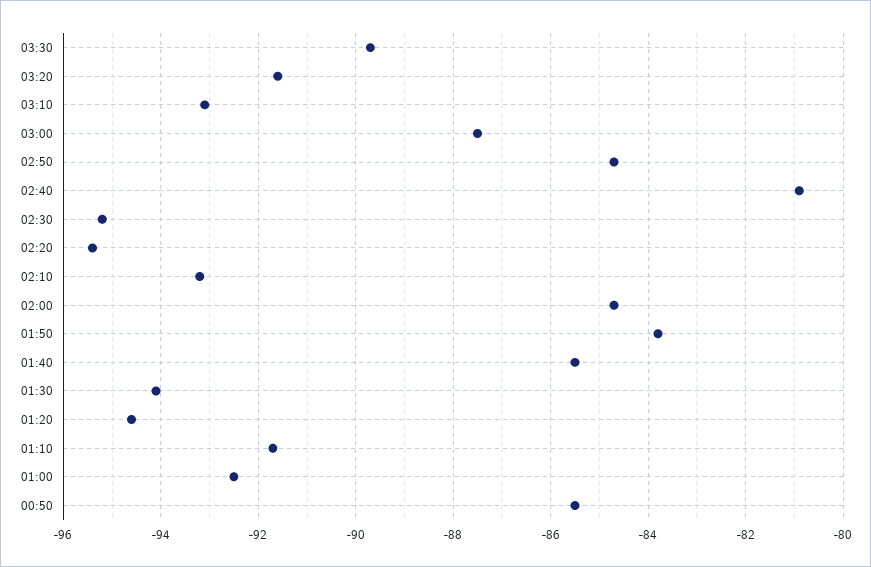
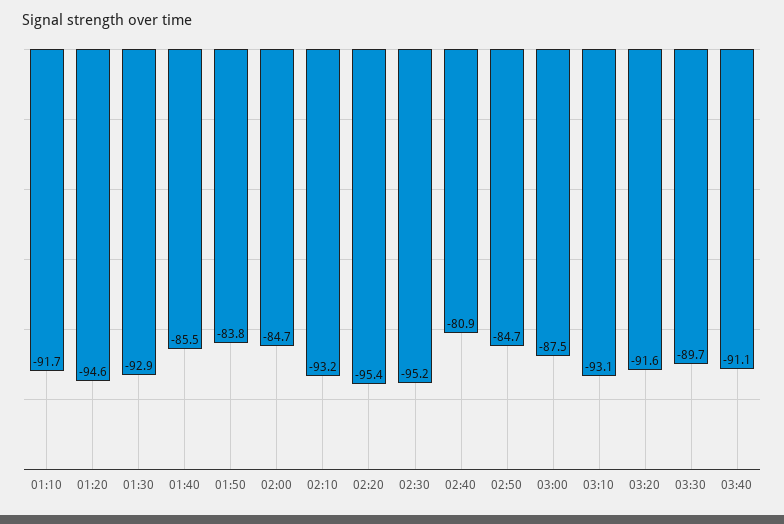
01:30: -94 -> -92.9
01:00: -92.5 -> none
00:50: -85.5 -> none
03:40: none -> -91.1

